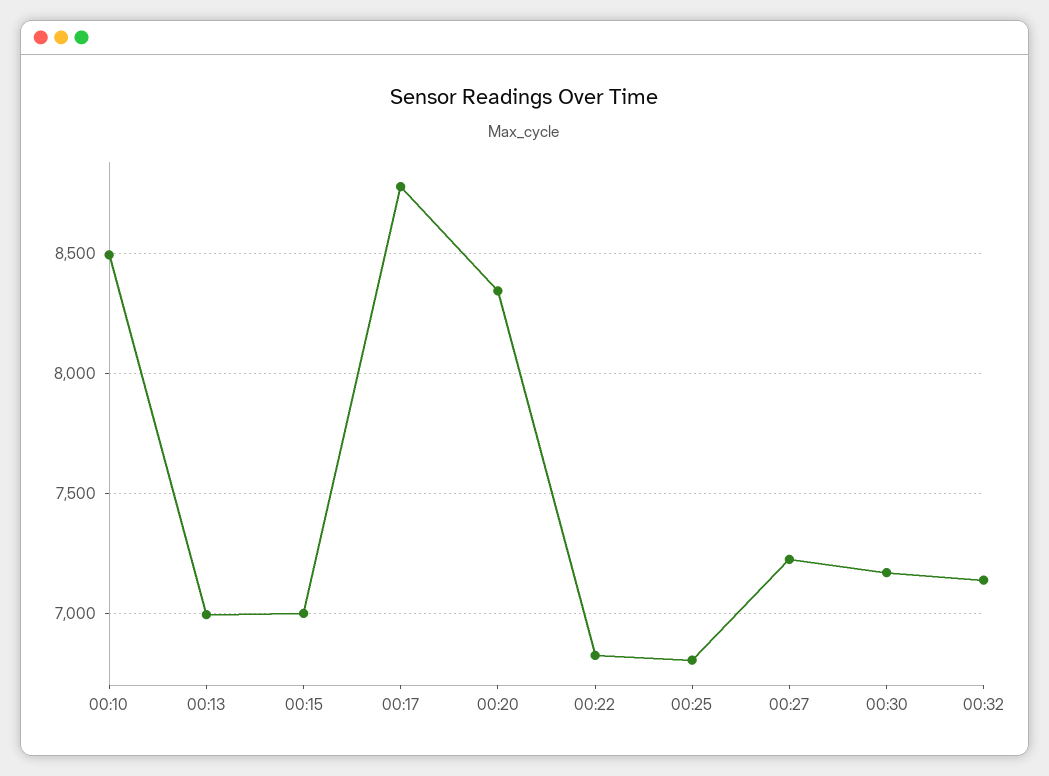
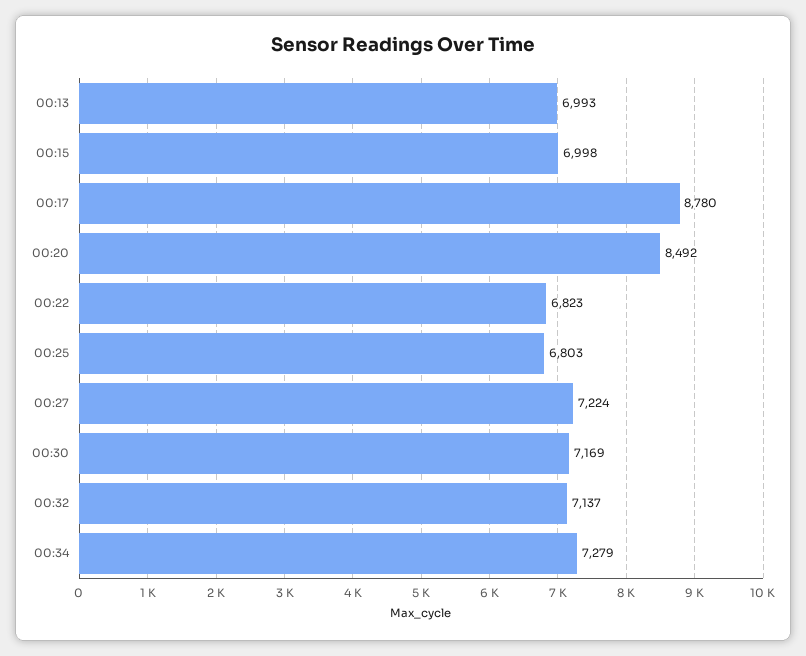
00:10: 8500 -> none
00:20: 8350 -> 8492
00:34: none -> 7279

